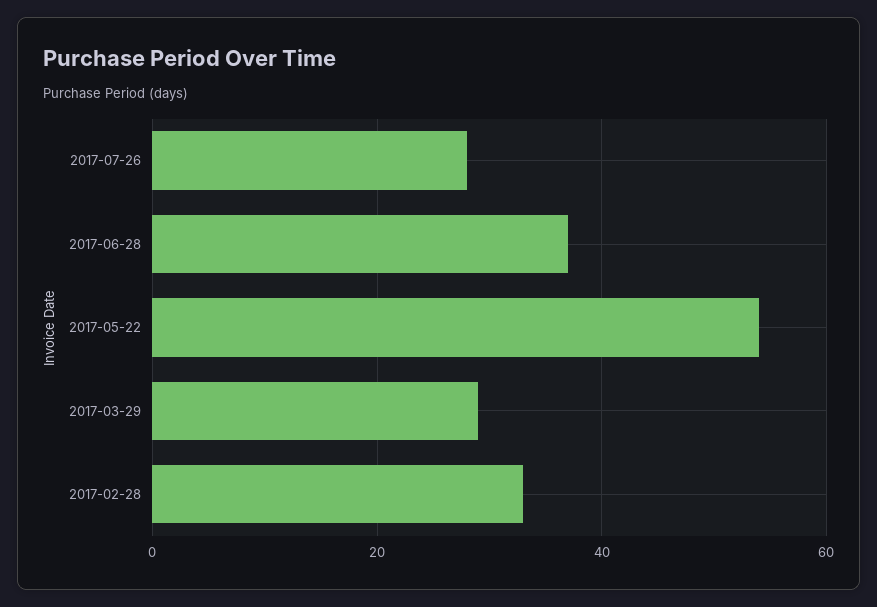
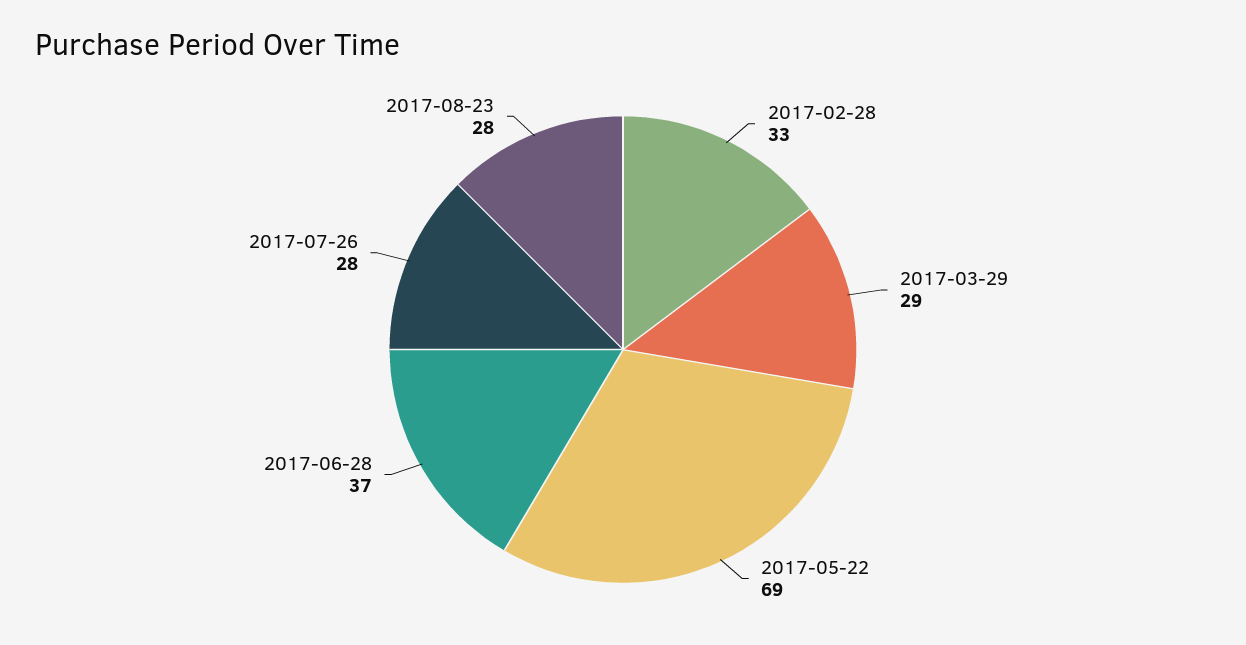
2017-05-22: 55 -> 69
2017-08-23: none -> 28

